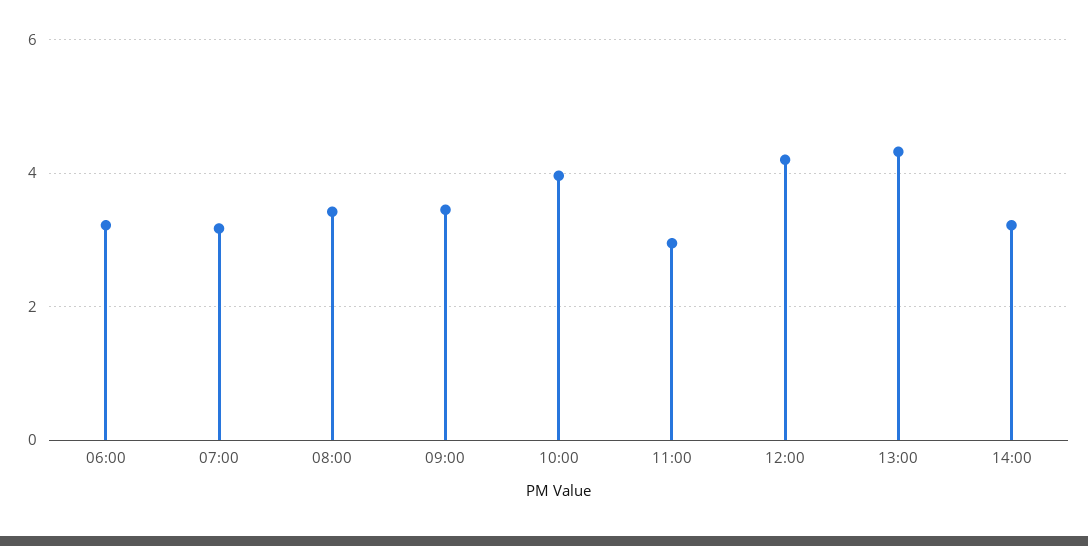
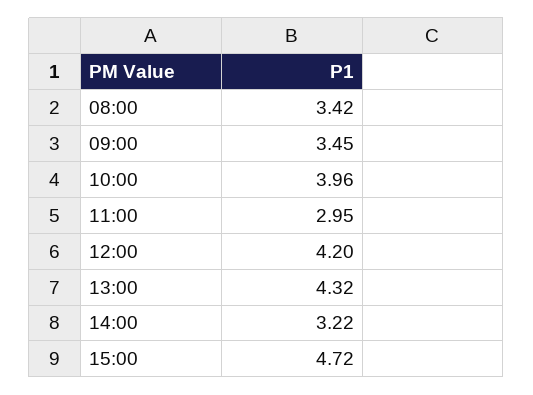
06:00: 3.2 -> none
07:00: 3.2 -> none
15:00: none -> 4.72

